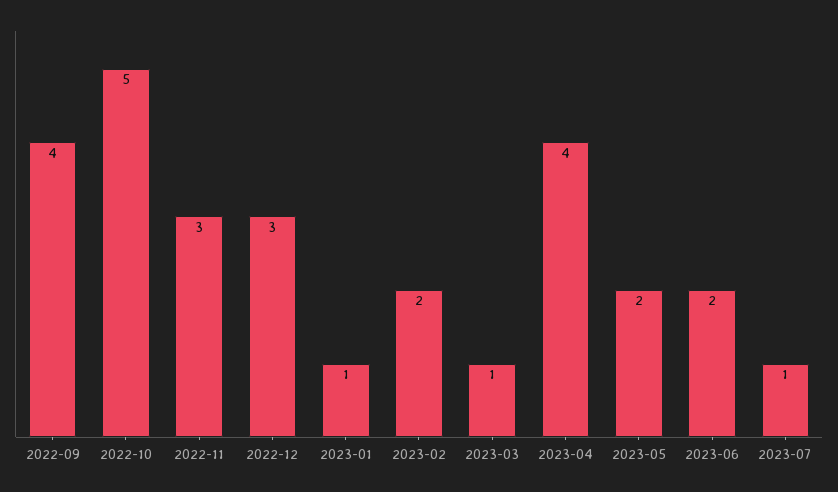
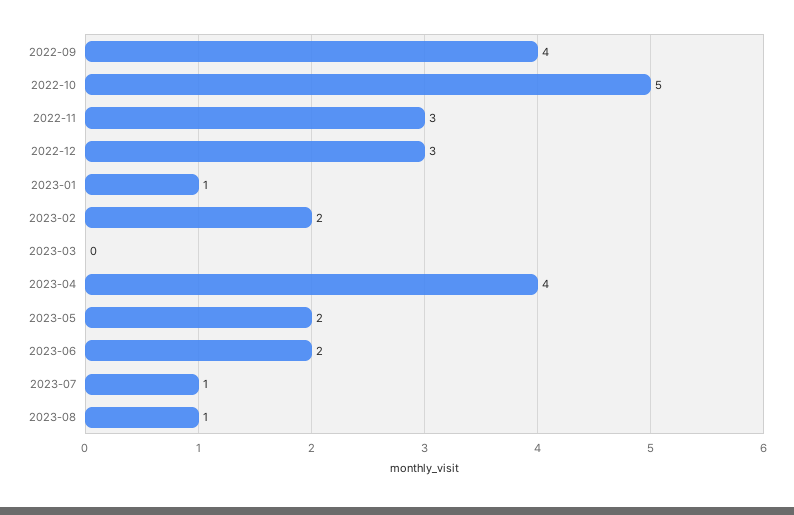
2023-03: 1 -> 0
2023-08: none -> 1

